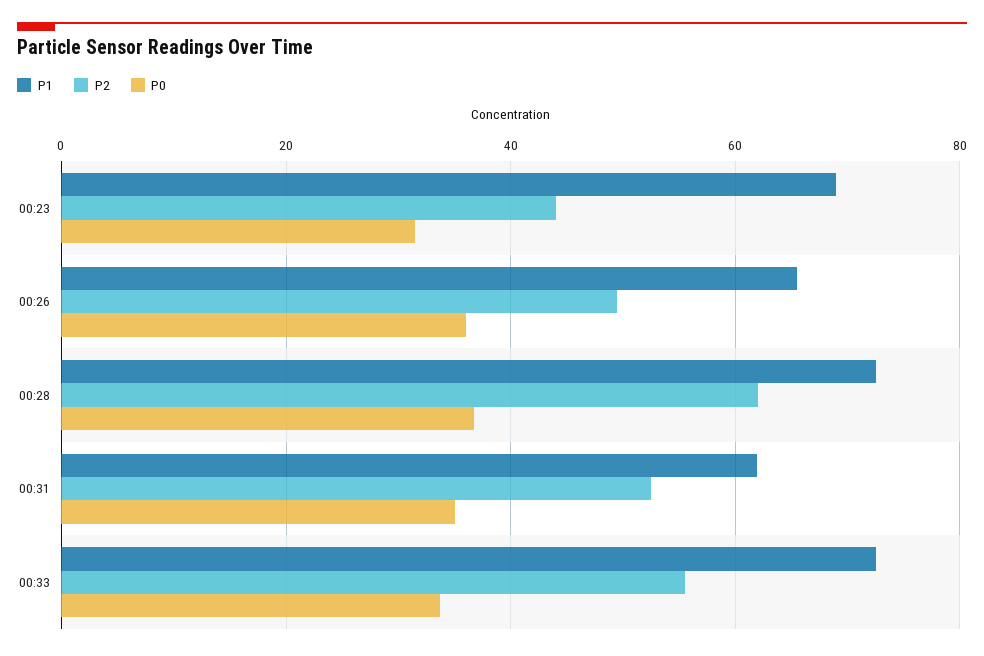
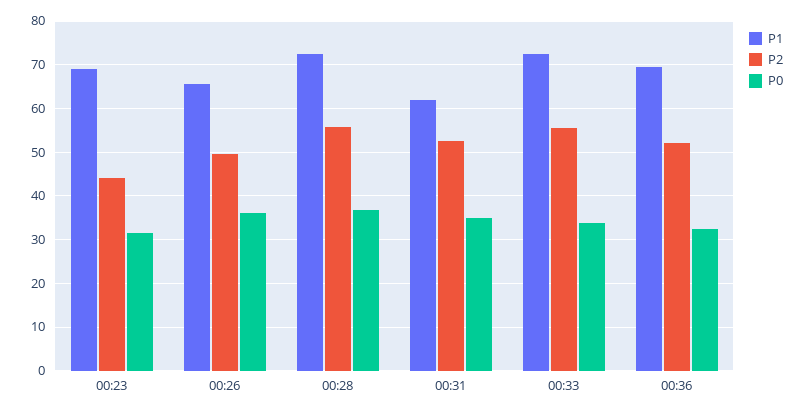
P2, 00:28: 62 -> 56
P1, 00:36: none -> 70
P2, 00:36: none -> 52
P0, 00:36: none -> 32

